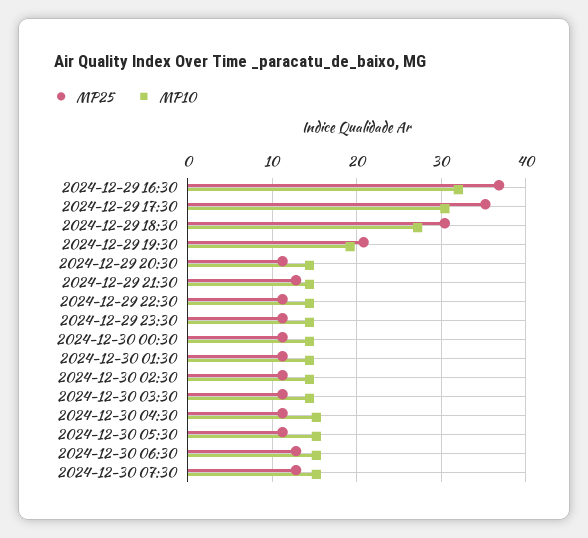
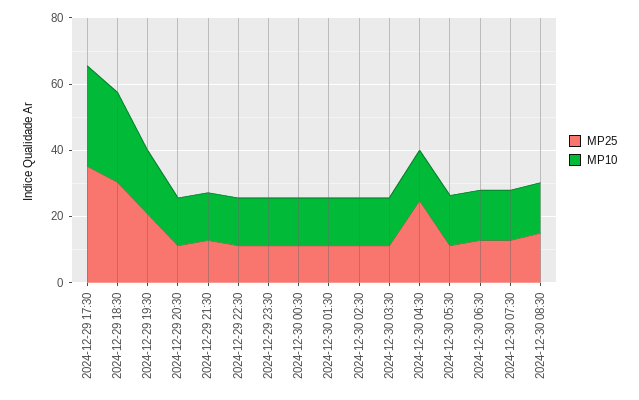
MP25, 2024-12-29 16:30: 37 -> none
MP10, 2024-12-29 16:30: 32 -> none
MP25, 2024-12-30 04:30: 11 -> 25
MP25, 2024-12-30 08:30: none -> 15
MP10, 2024-12-30 08:30: none -> 15

